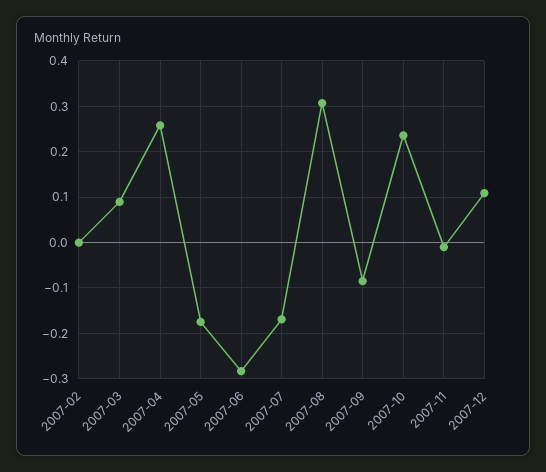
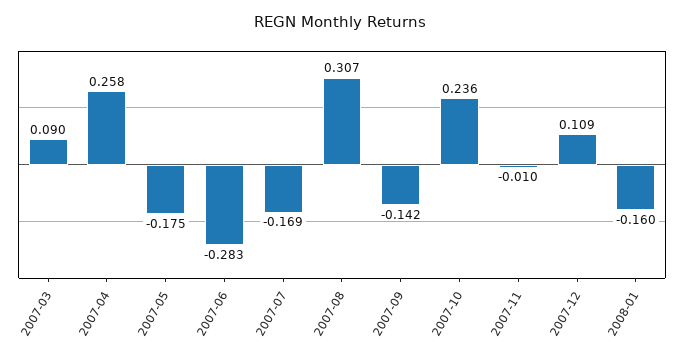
2007-02: 0 -> none
2007-09: -0.08 -> -0.142
2008-01: none -> -0.16

